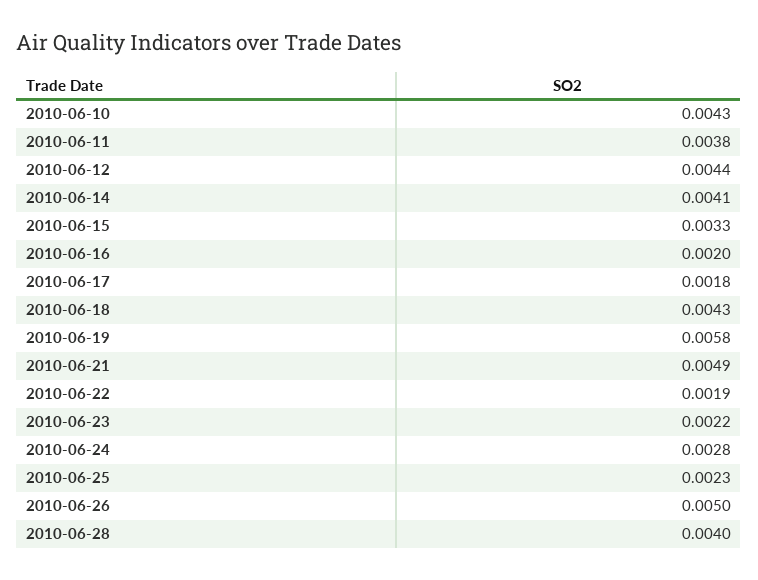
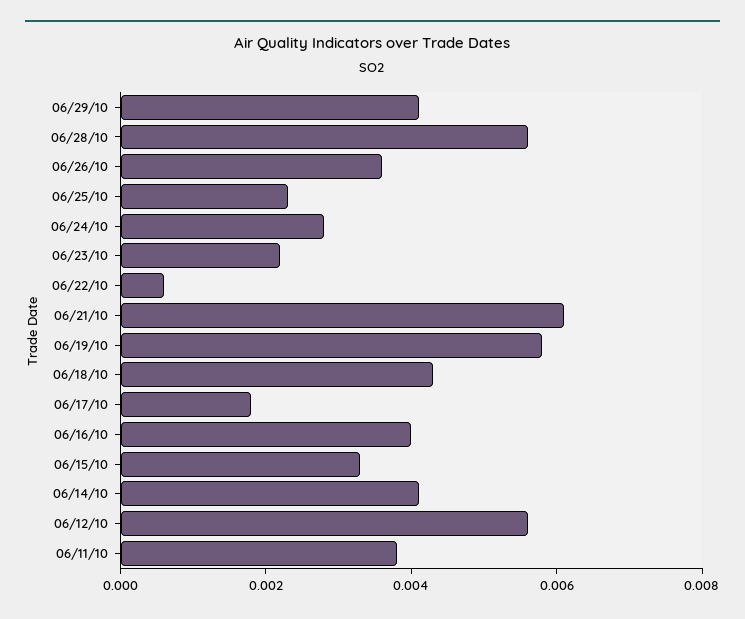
2010-06-10: 0.0043 -> none
2010-06-12: 0.0044 -> 0.0055
2010-06-16: 0.002 -> 0.004
2010-06-21: 0.0049 -> 0.006
2010-06-22: 0.0019 -> 0.0005
2010-06-26: 0.005 -> 0.0035
2010-06-28: 0.004 -> 0.0055
06/29/10: none -> 0.004

